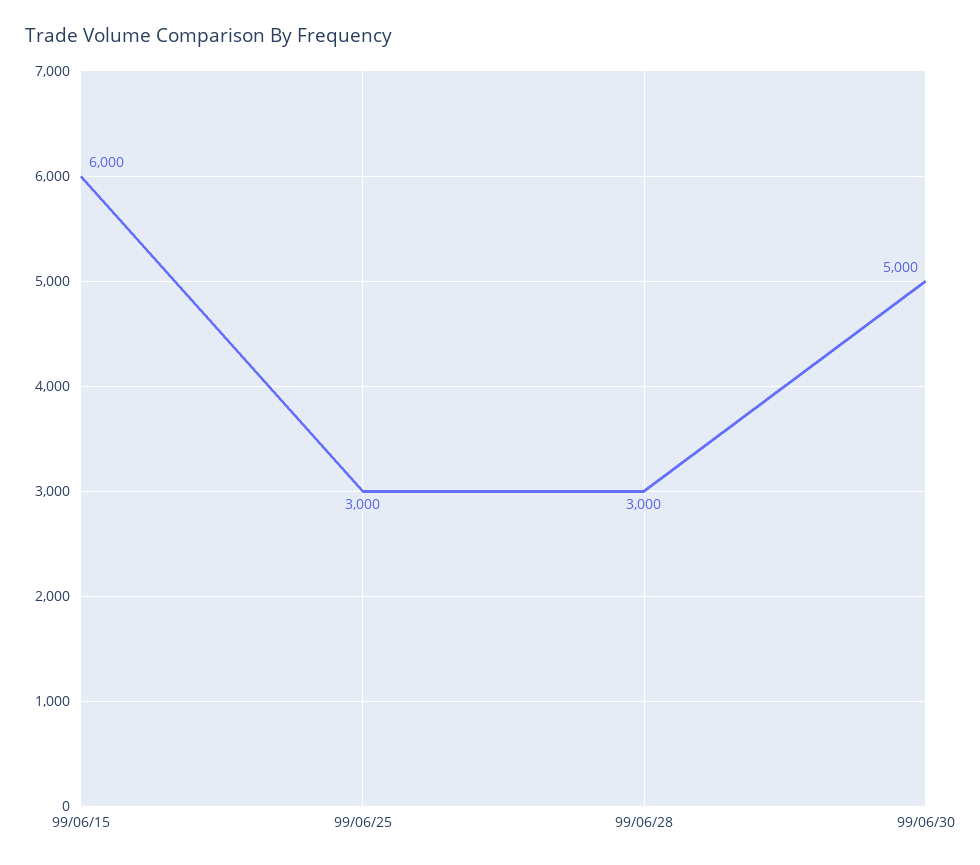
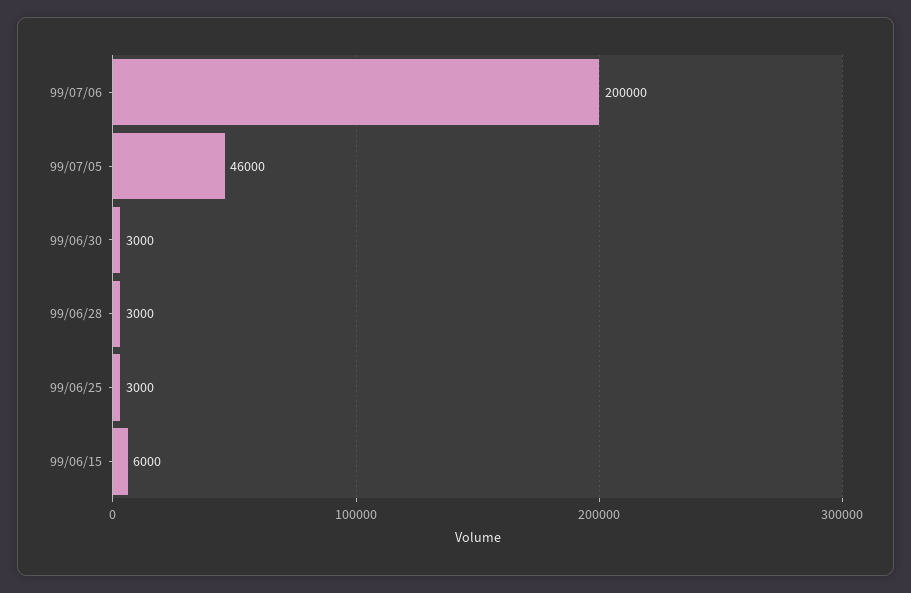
99/06/30: 5000 -> 3000
99/07/06: none -> 200000
99/07/05: none -> 46000

